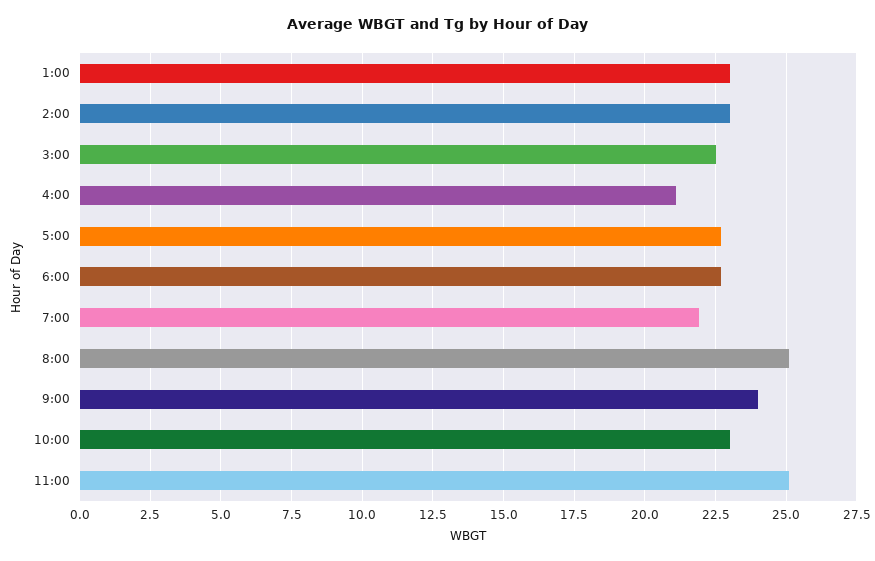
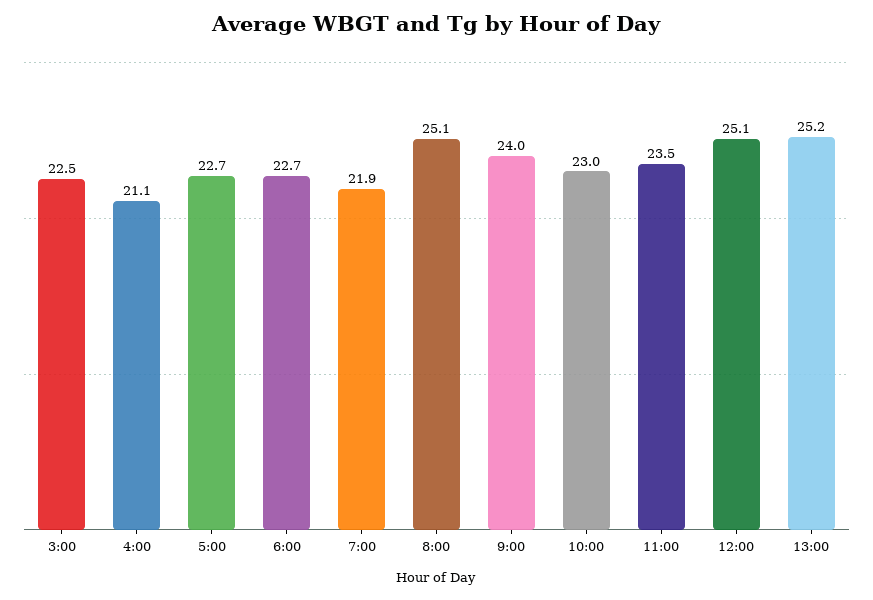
1:00: 23 -> none
2:00: 23 -> none
11:00: 25 -> 23.5
12:00: none -> 25.1
13:00: none -> 25.2

